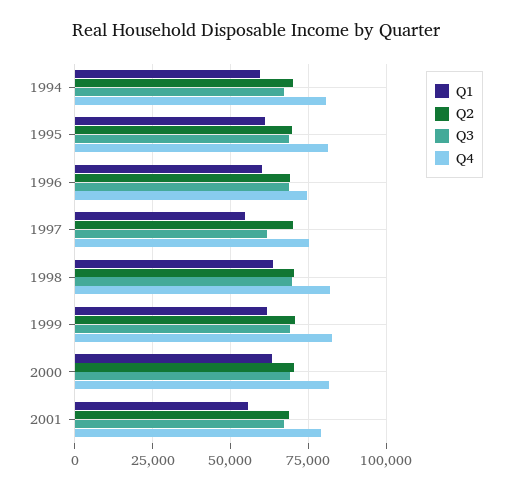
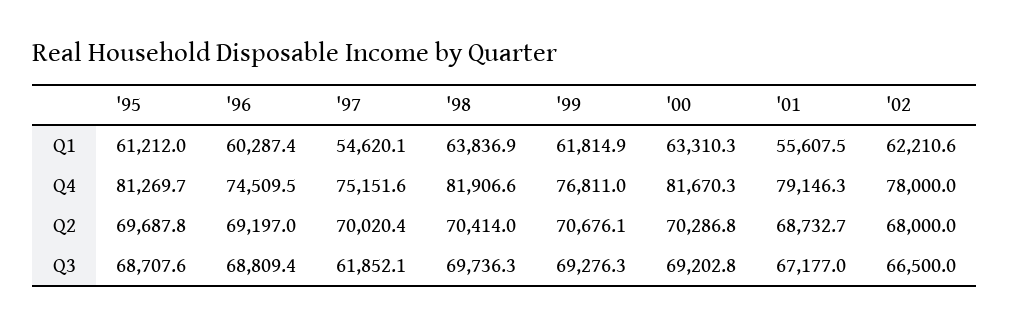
Q1, 1994: 60000 -> none
Q2, 1994: 70000 -> none
Q3, 1994: 67500 -> none
Q4, 1994: 80000 -> none
Q4, 1999: 82500 -> 76811
Q1, '02: none -> 62210.6
Q4, '02: none -> 78000
Q2, '02: none -> 68000
Q3, '02: none -> 66500

